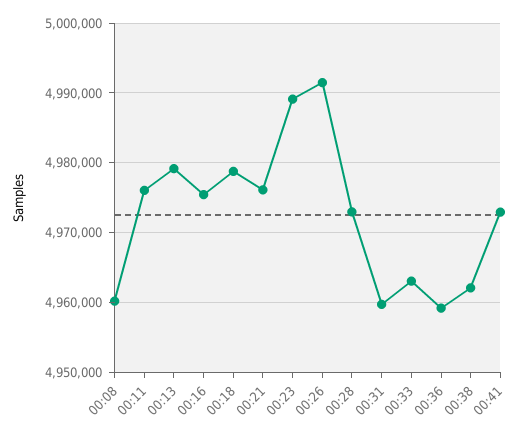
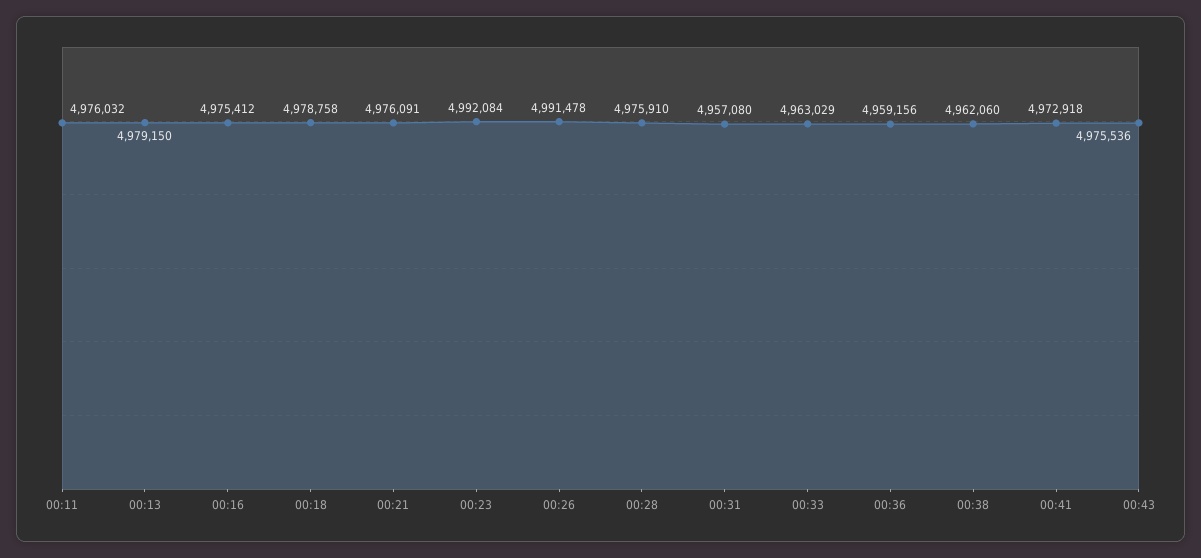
00:08: 4960000 -> none
00:23: 4989000 -> 4992084
00:28: 4973000 -> 4975910
00:31: 4960000 -> 4957080
00:43: none -> 4975536

